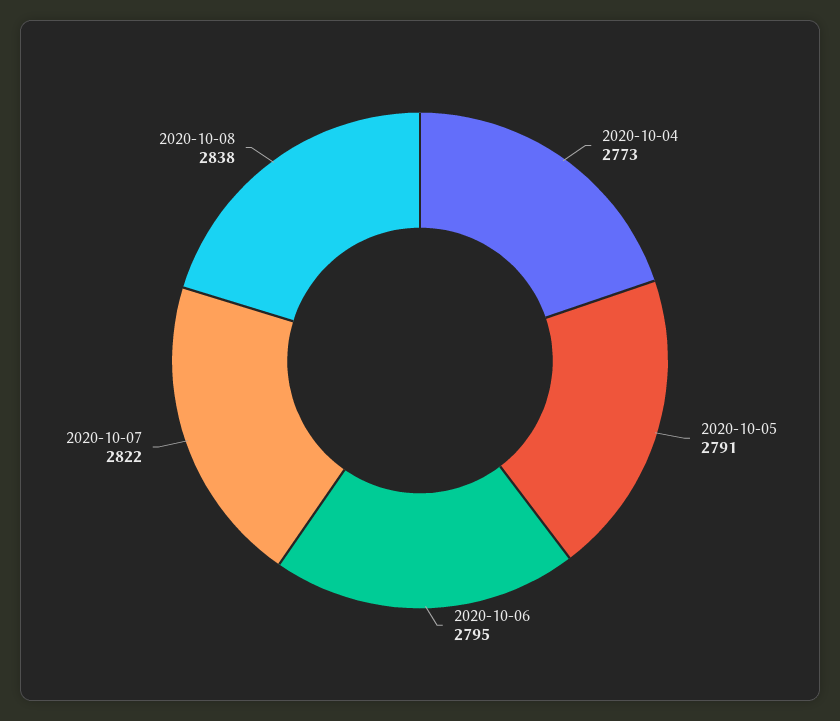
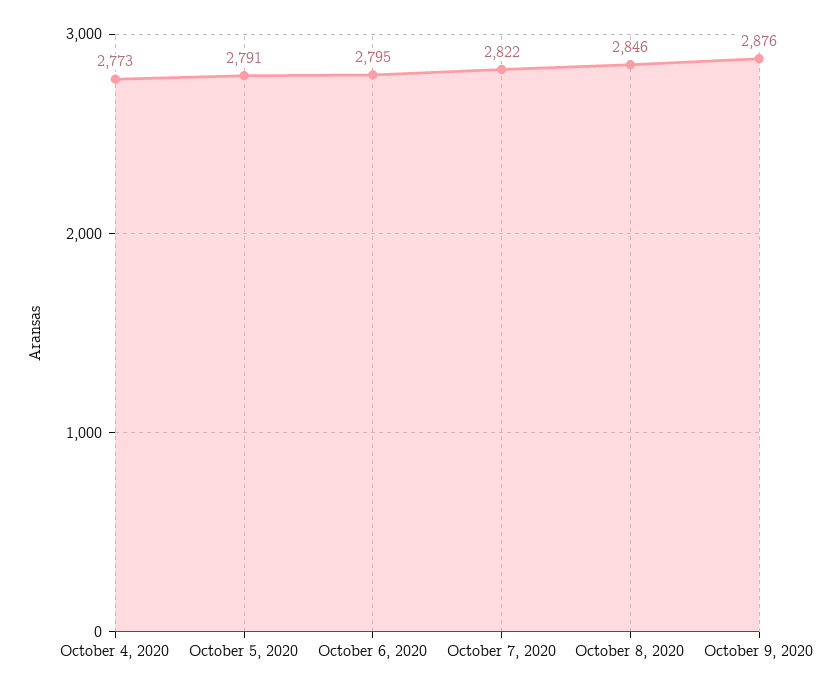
2020-10-08: 2838 -> 2846
October 9, 2020: none -> 2876

